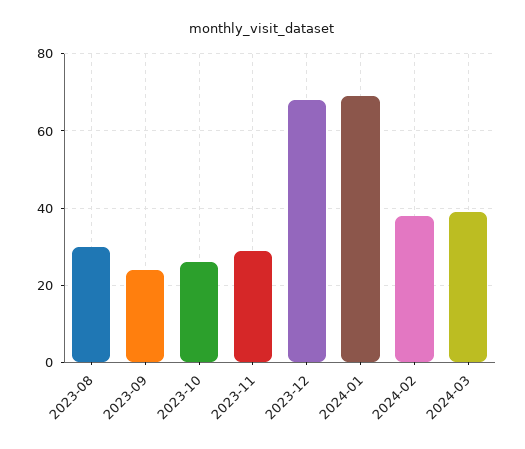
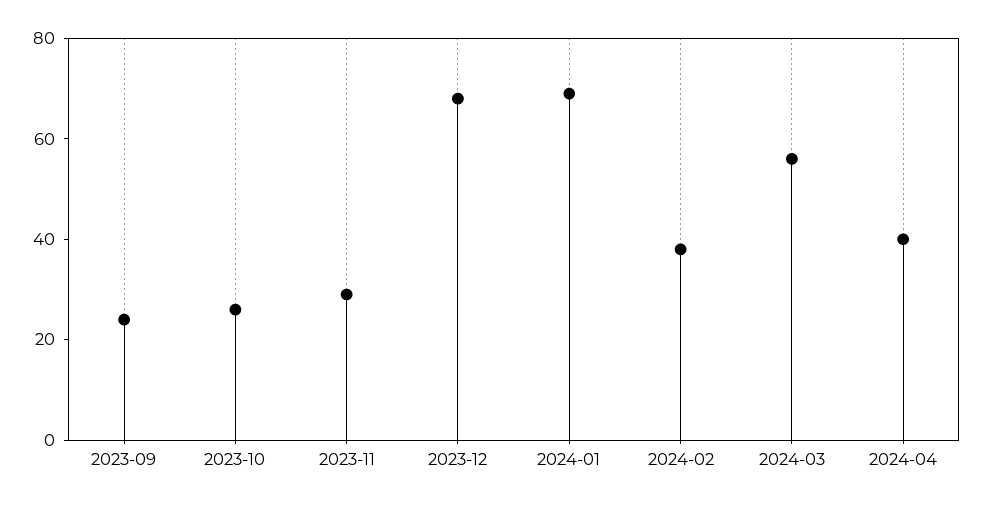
2023-08: 30 -> none
2024-03: 40 -> 55
2024-04: none -> 40

